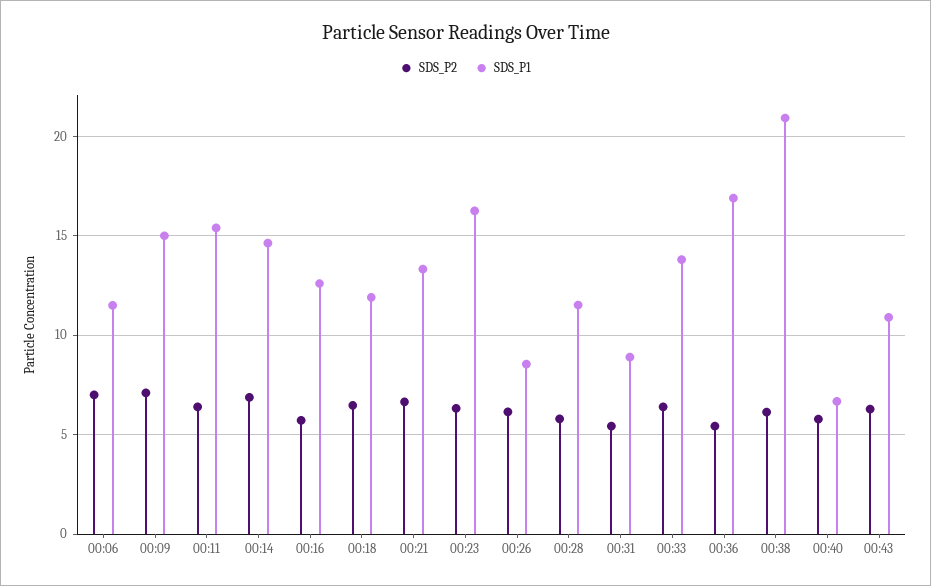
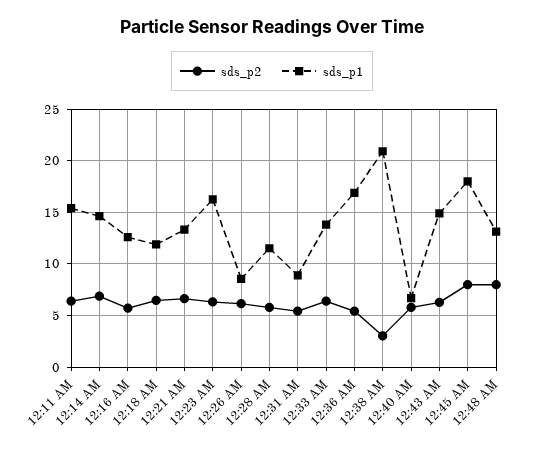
SDS_P2, 00:06: 7 -> none
SDS_P1, 00:06: 11.5 -> none
SDS_P2, 00:09: 7 -> none
SDS_P1, 00:09: 15 -> none
SDS_P2, 00:38: 6 -> 3
SDS_P1, 00:43: 11 -> 15
SDS_P2, 12:45 AM: none -> 8
SDS_P1, 12:45 AM: none -> 18
SDS_P2, 12:48 AM: none -> 8
SDS_P1, 12:48 AM: none -> 13

